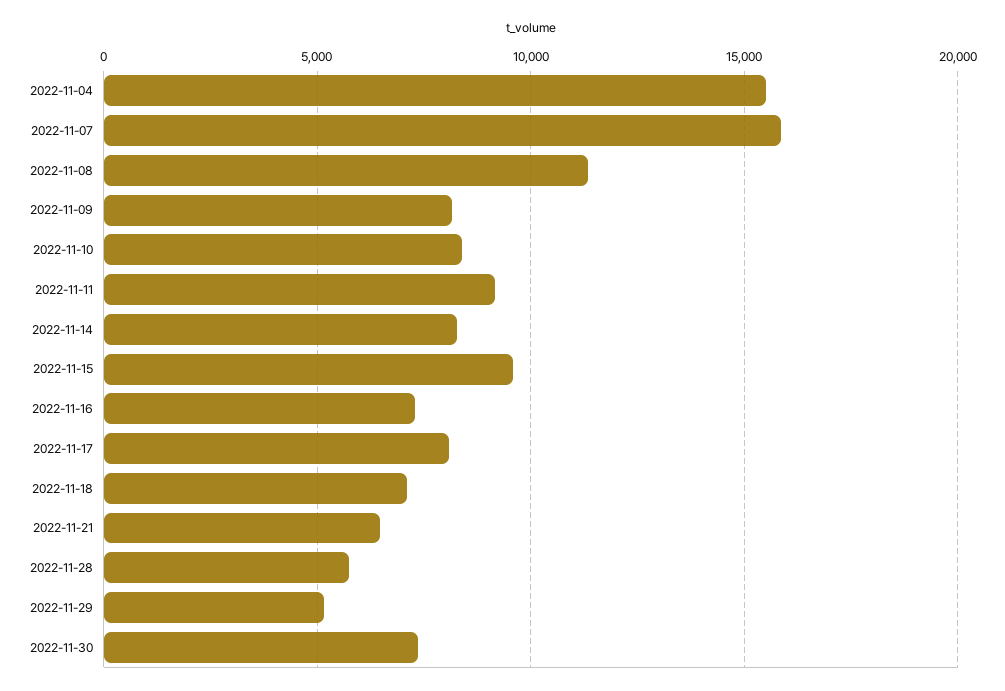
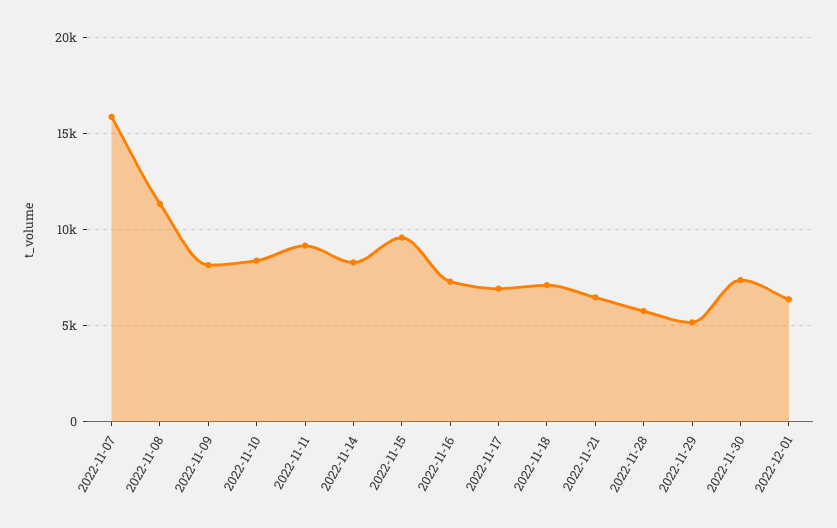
2022-11-04: 15500 -> none
2022-11-17: 8000 -> 7000
2022-12-01: none -> 6500

